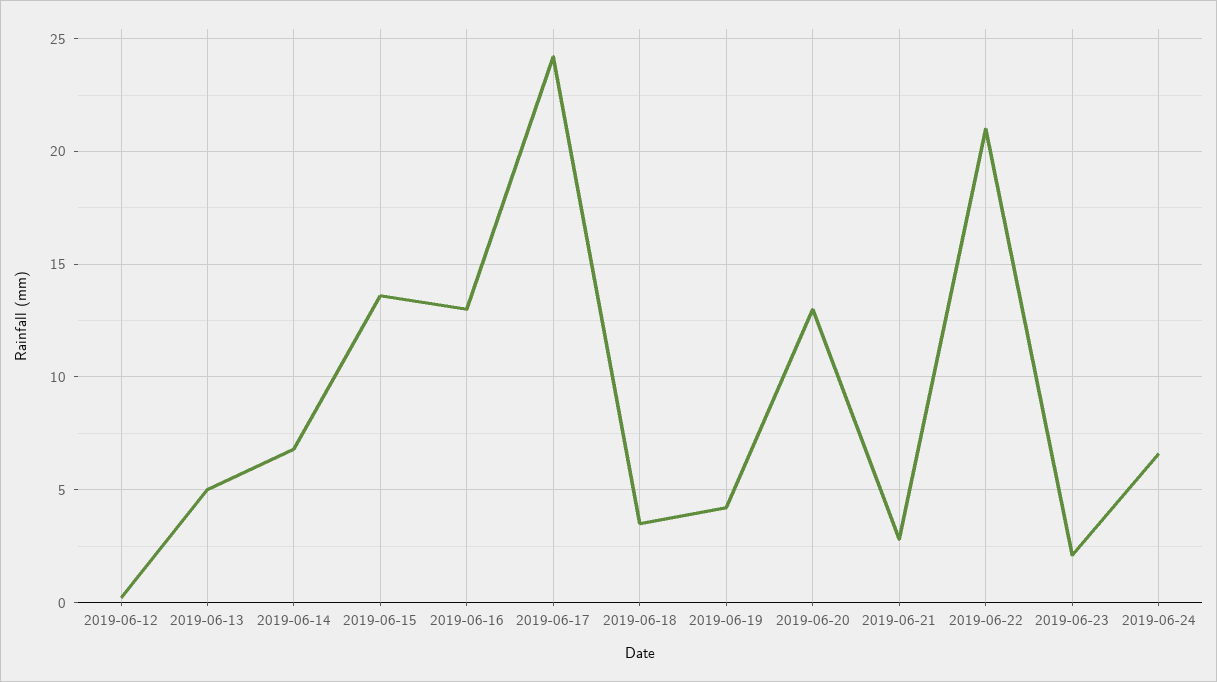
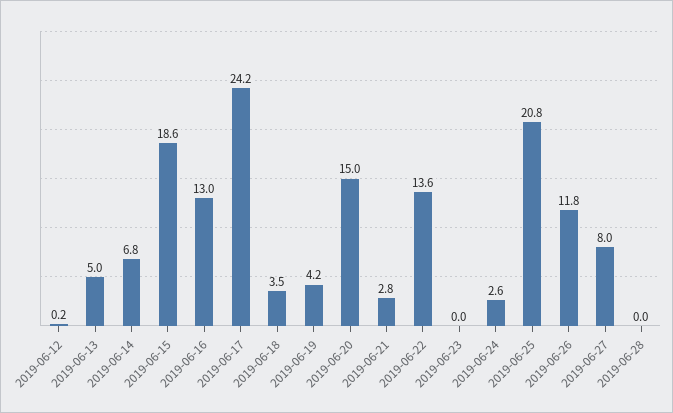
2019-06-15: 13.5 -> 18.6
2019-06-20: 13 -> 15
2019-06-22: 21 -> 13.6
2019-06-23: 2 -> 0
2019-06-24: 6.5 -> 2.6
2019-06-25: none -> 20.8
2019-06-26: none -> 11.8
2019-06-27: none -> 8
2019-06-28: none -> 0

